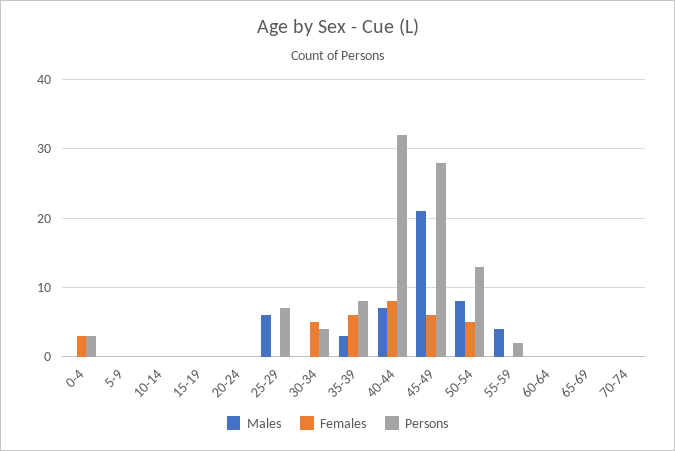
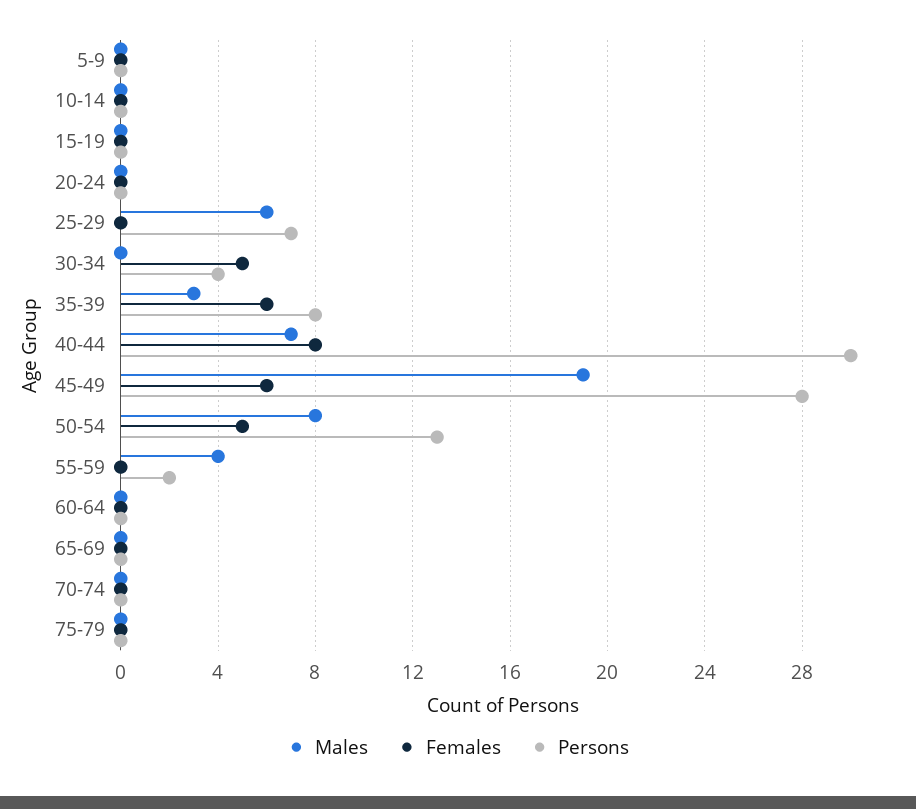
Males, 0-4: 0 -> none
Females, 0-4: 3 -> none
Persons, 0-4: 3 -> none
Persons, 40-44: 32 -> 30
Males, 45-49: 21 -> 19
Males, 75-79: none -> 0
Females, 75-79: none -> 0
Persons, 75-79: none -> 0

